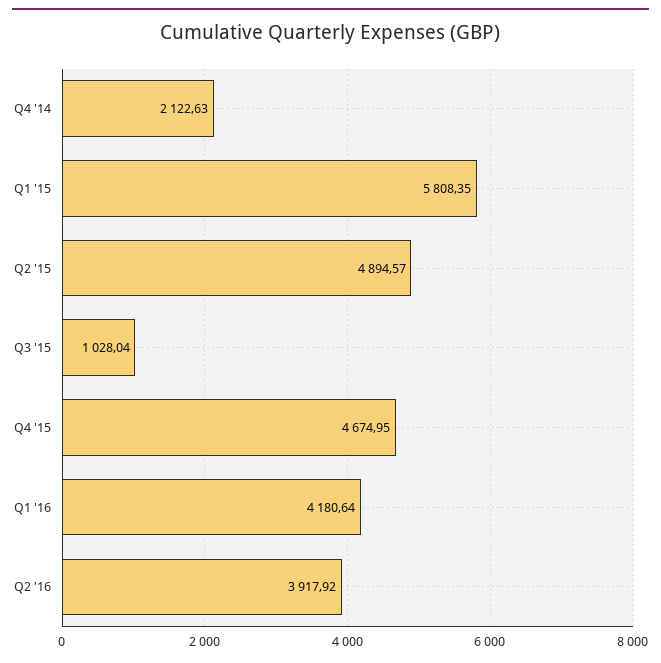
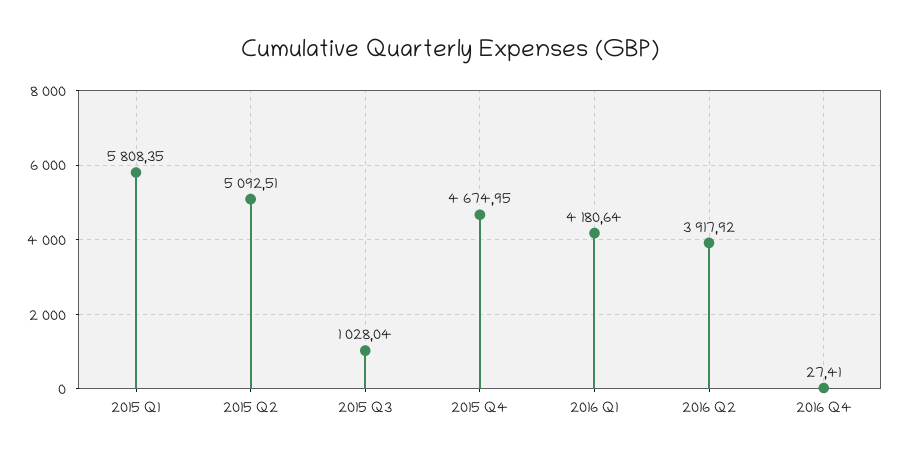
Q4 '14: 2122.63 -> none
Q2 '15: 4894.57 -> 5092.51
2016 Q4: none -> 27.41

